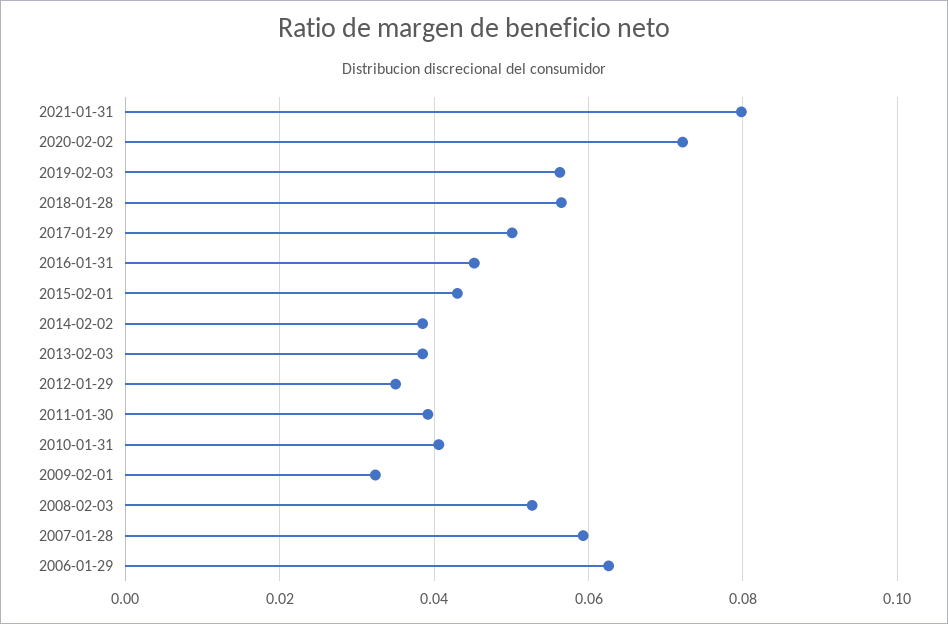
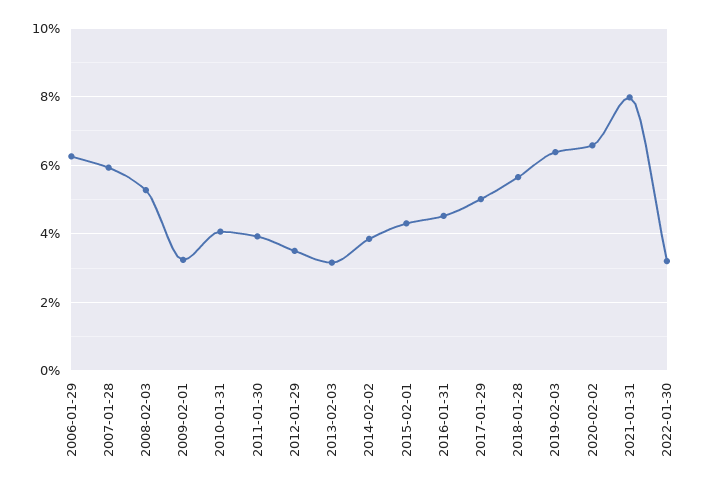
2020-02-02: 0.072 -> 0.066
2019-02-03: 0.056 -> 0.064
2013-02-03: 0.038 -> 0.032
2022-01-30: none -> 0.032

